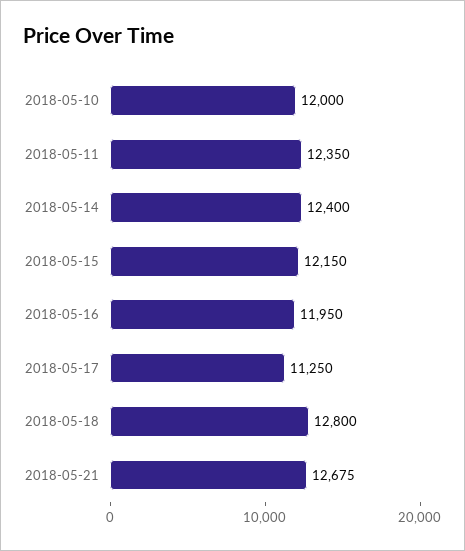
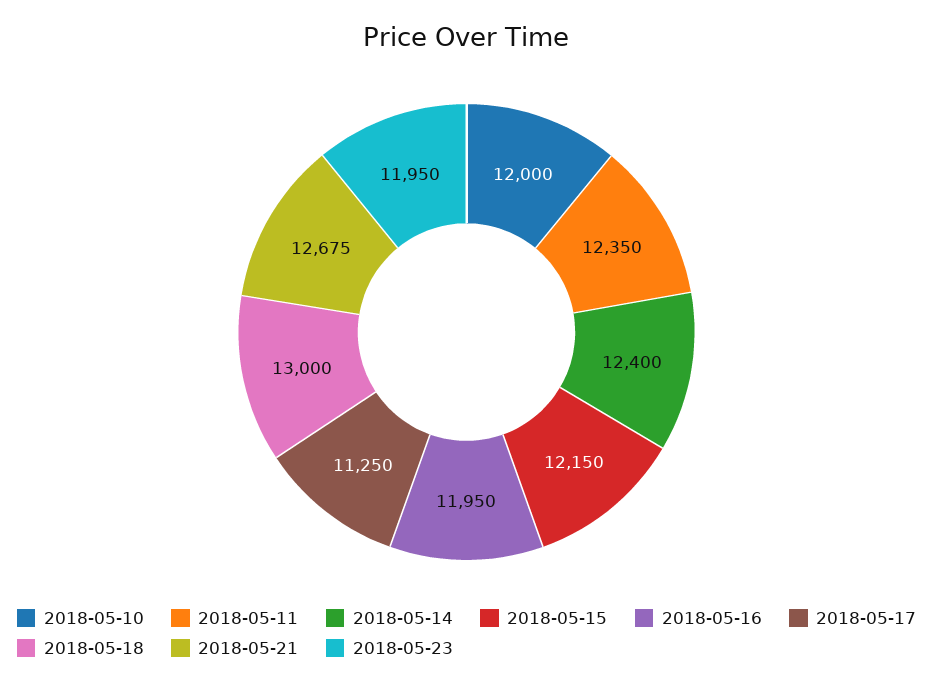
2018-05-18: 12800 -> 13000
2018-05-23: none -> 11950

